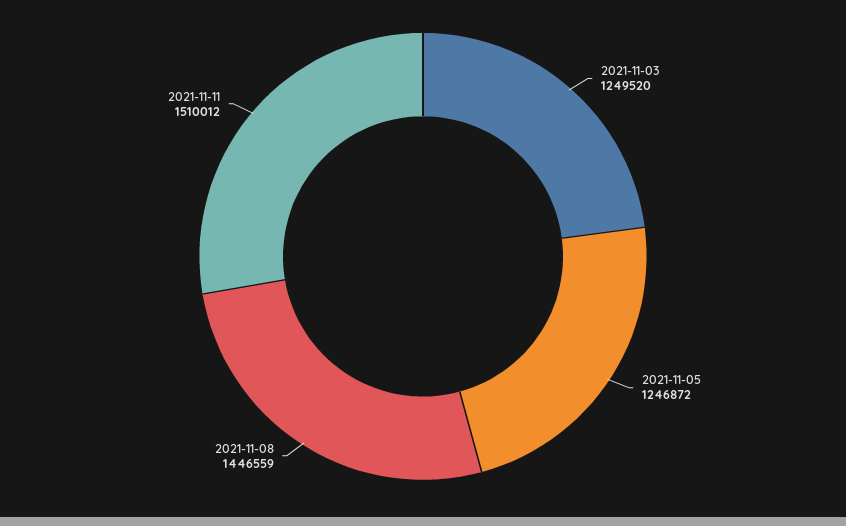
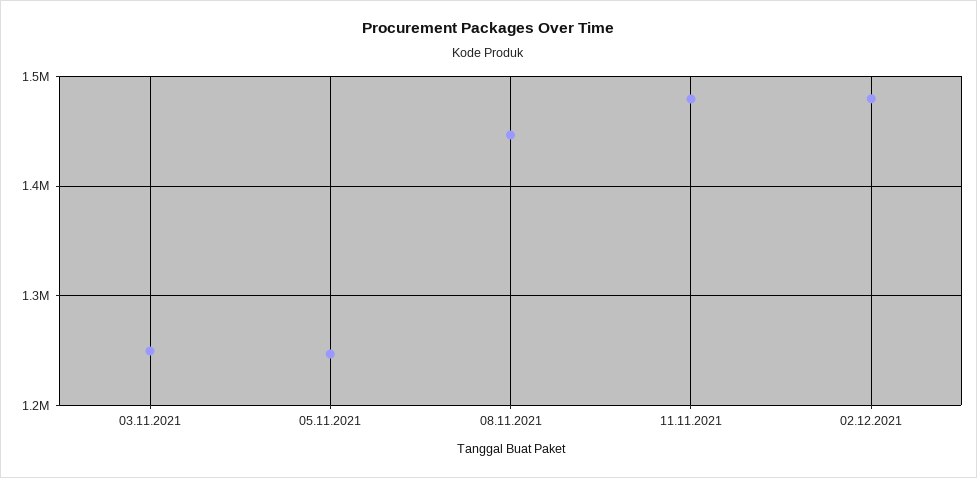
2021-11-11: 1510012 -> 1480000
02.12.2021: none -> 1480000

